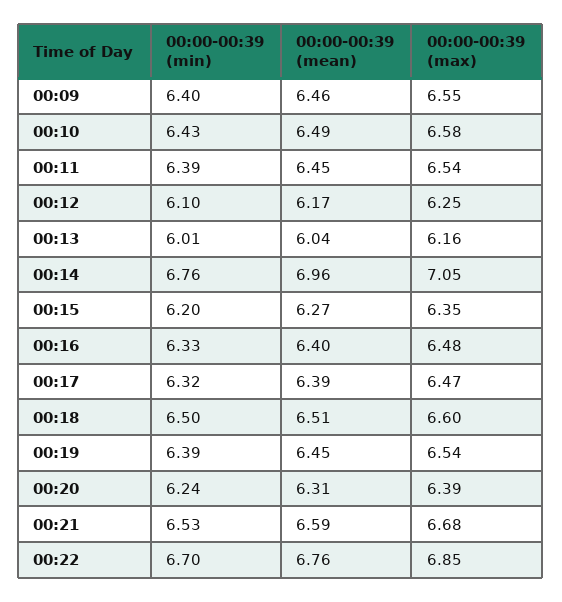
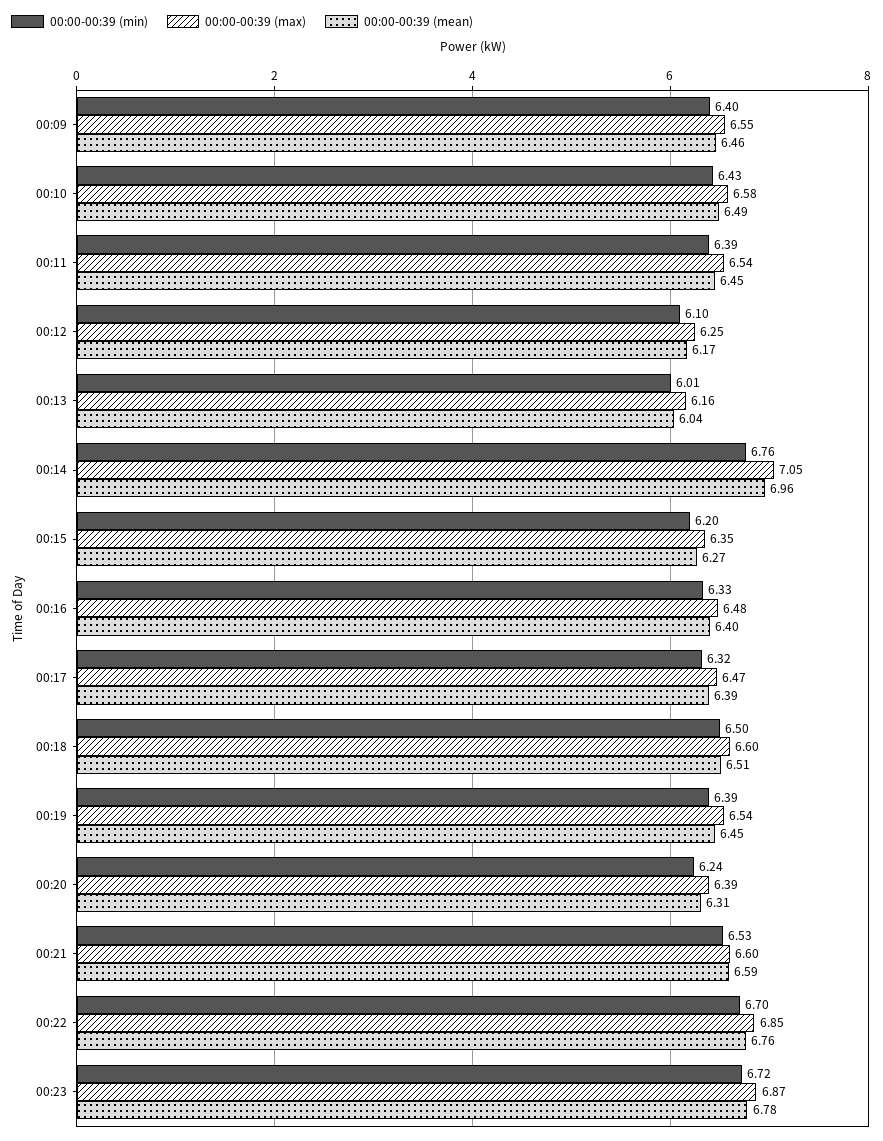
00:00-00:39 (max), 00:21: 6.68 -> 6.6
00:00-00:39 (min), 00:23: none -> 6.72
00:00-00:39 (max), 00:23: none -> 6.87
00:00-00:39 (mean), 00:23: none -> 6.78

